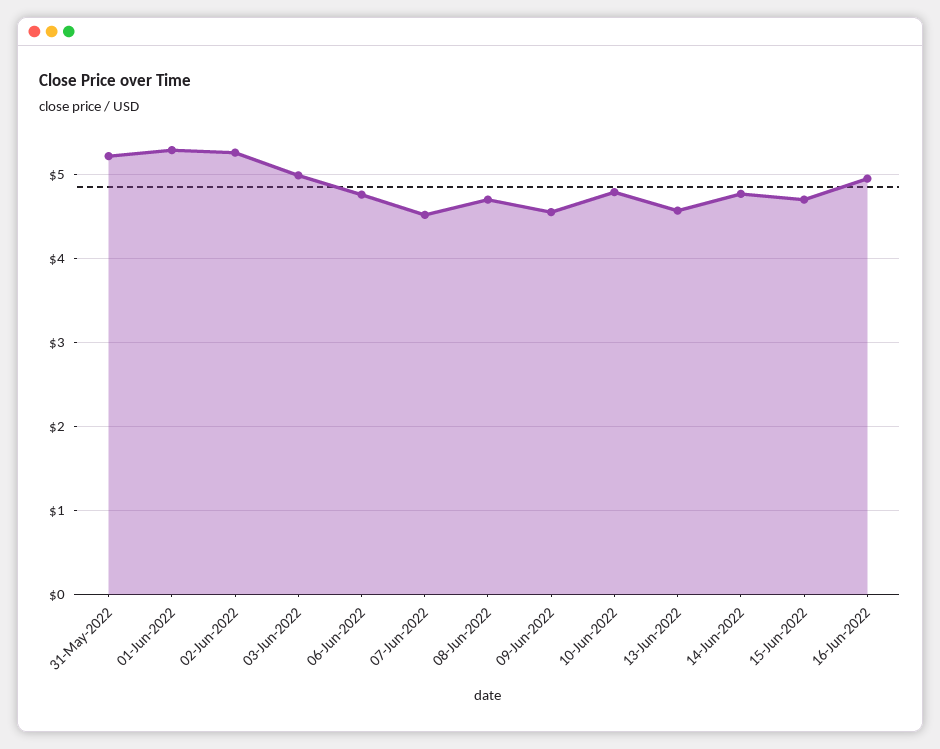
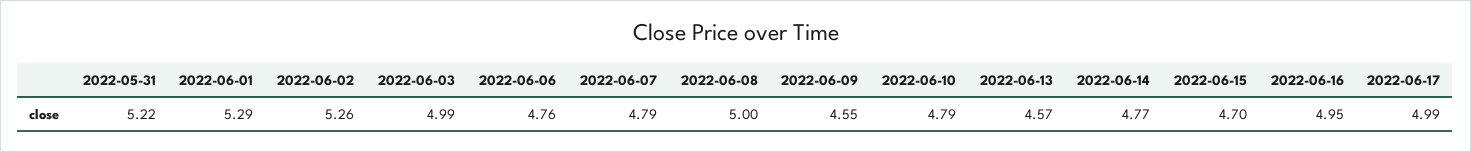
07-Jun-2022: 4.5 -> 4.79
08-Jun-2022: 4.7 -> 5
2022-06-17: none -> 4.99

